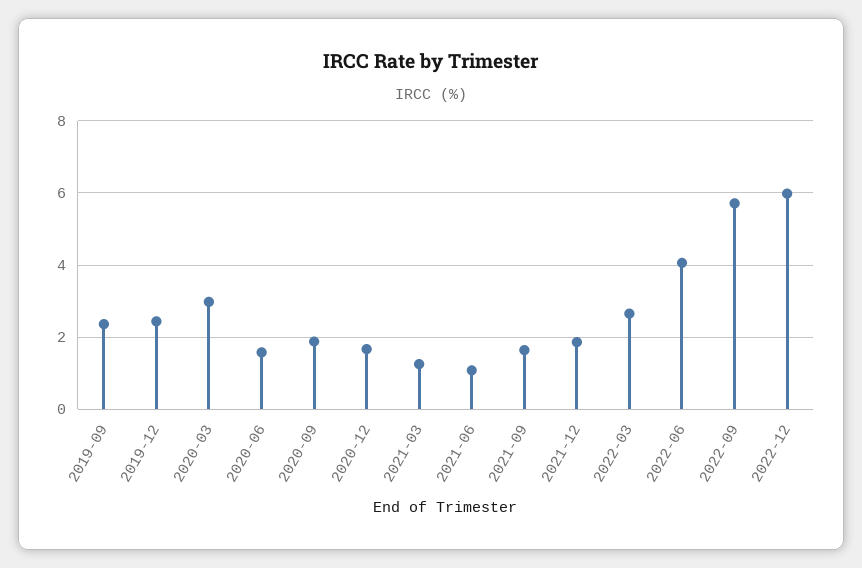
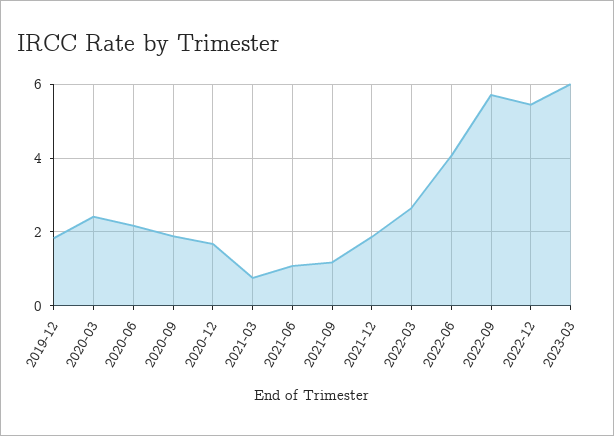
2019-09: 2.4 -> none
2019-12: 2.4 -> 1.8
2020-03: 3 -> 2.4
2020-06: 1.6 -> 2.2
2021-03: 1.2 -> 0.8
2021-09: 1.6 -> 1.2
2022-12: 6 -> 5.4
2023-03: none -> 6

